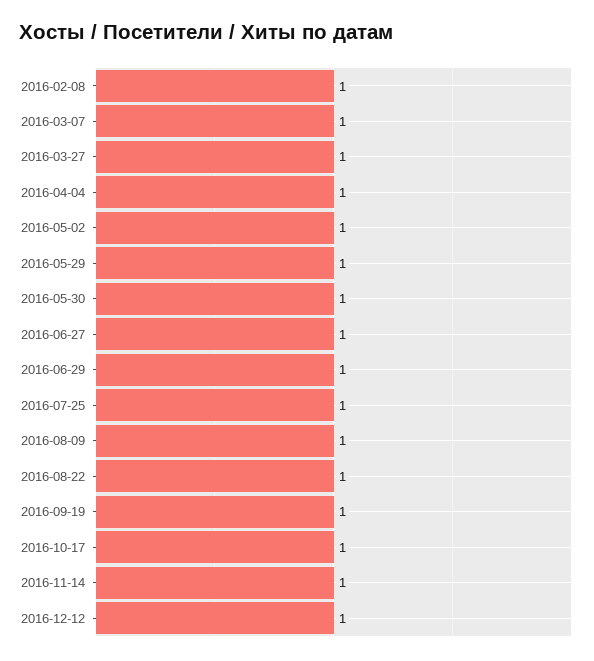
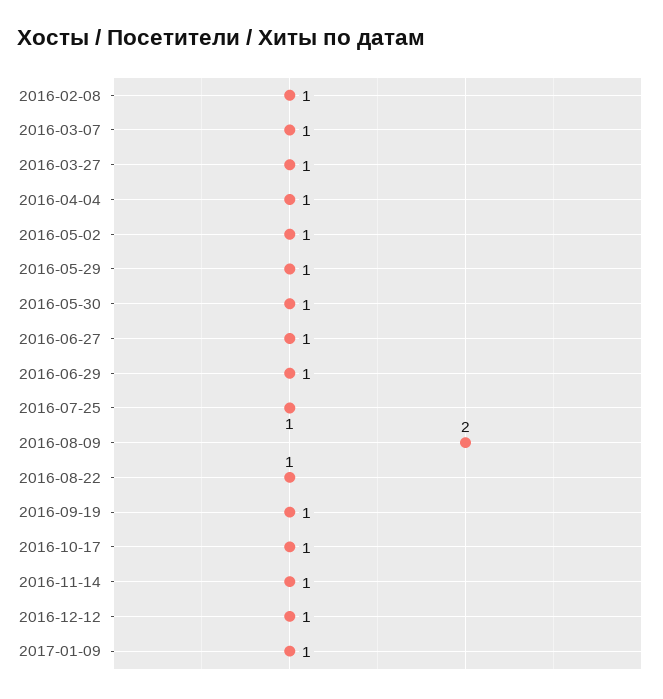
2016-08-09: 1 -> 2
2017-01-09: none -> 1

